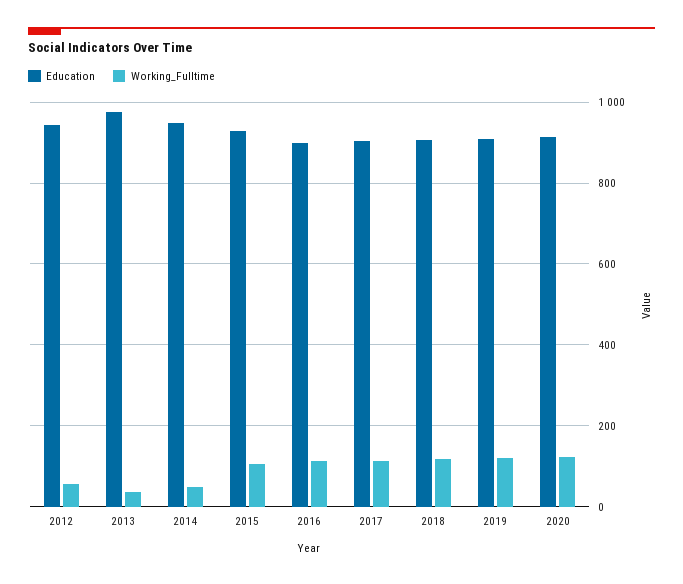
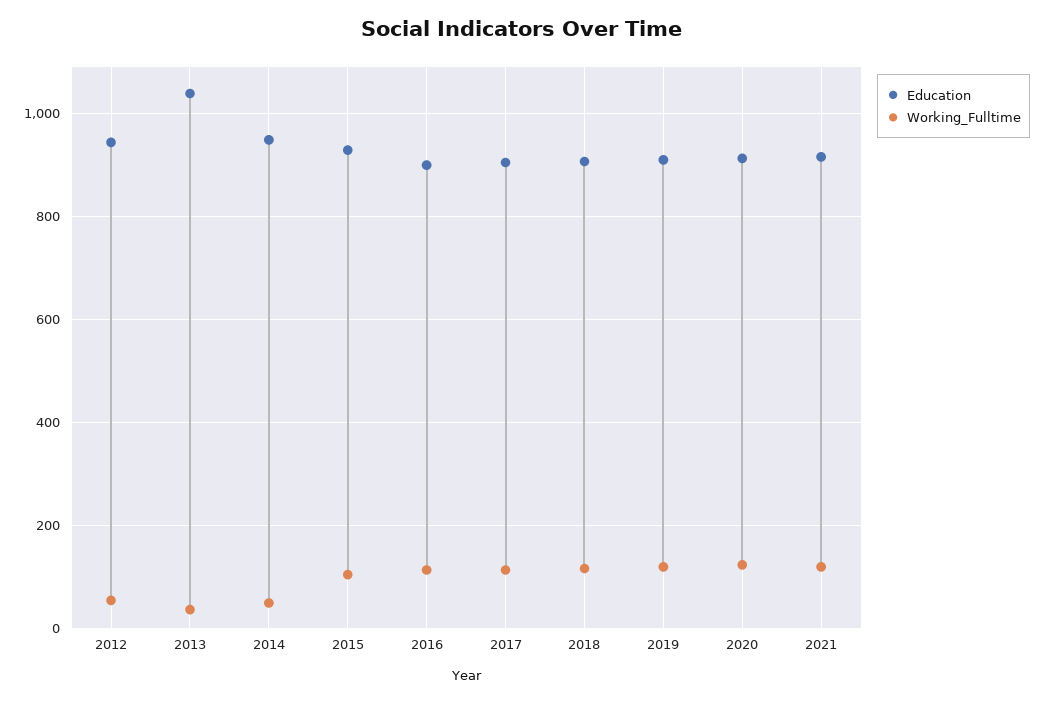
Education, 2013: 980 -> 1040
Education, 2021: none -> 920
Working_Fulltime, 2021: none -> 120

